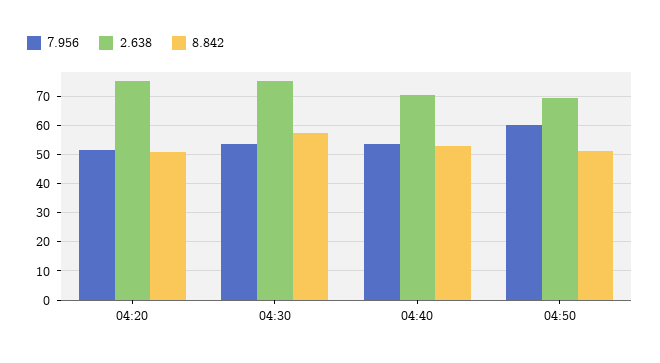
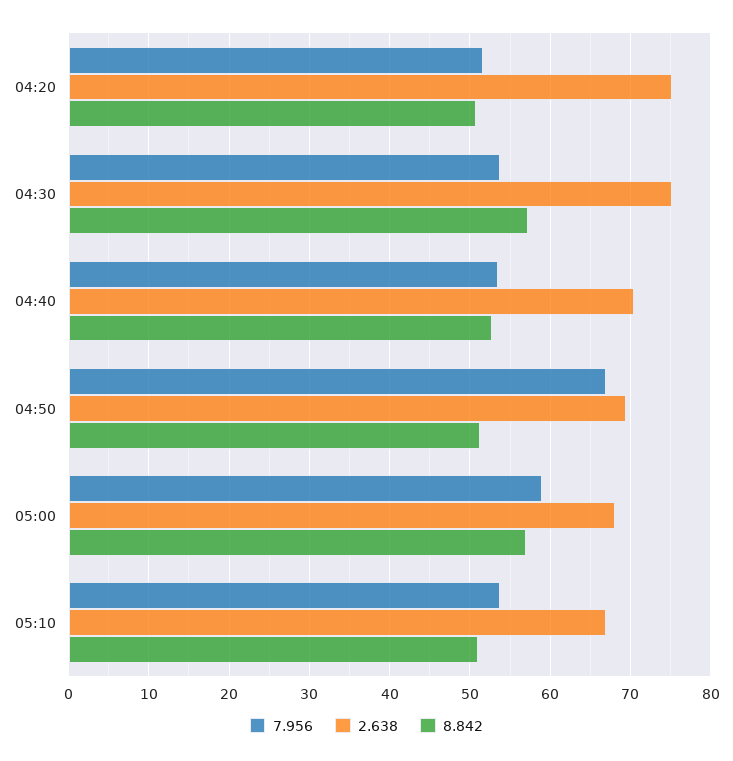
7.956, 04:50: 60 -> 67
7.956, 05:00: none -> 59
2.638, 05:00: none -> 68
8.842, 05:00: none -> 57
7.956, 05:10: none -> 54
2.638, 05:10: none -> 67
8.842, 05:10: none -> 51

